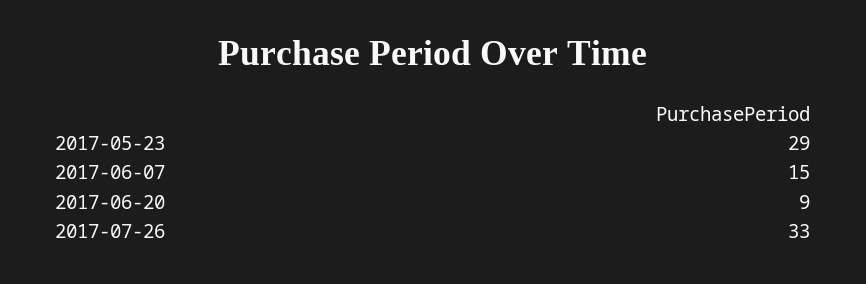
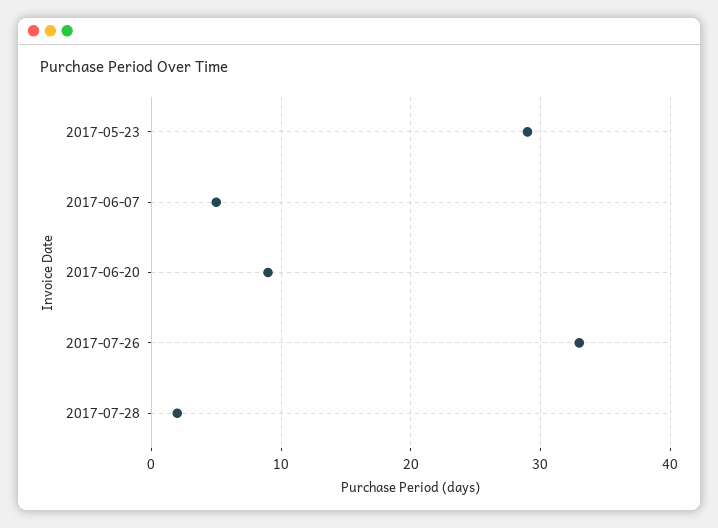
2017-06-07: 15 -> 5
2017-07-28: none -> 2

